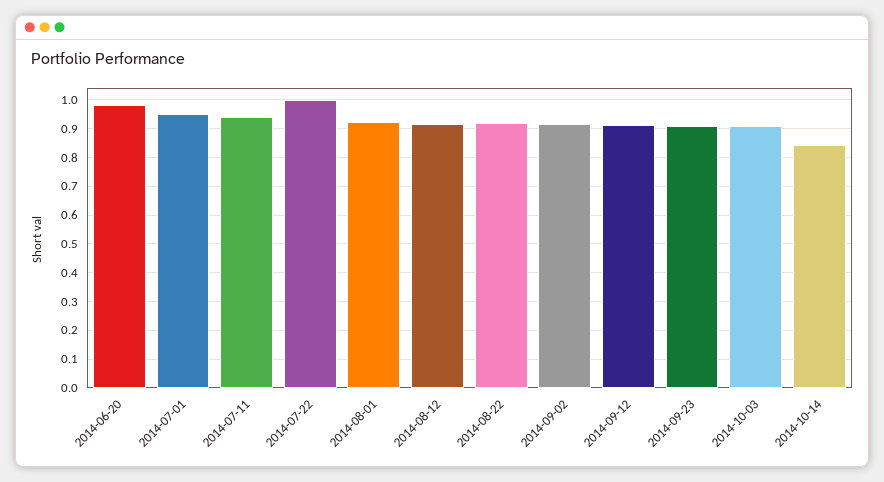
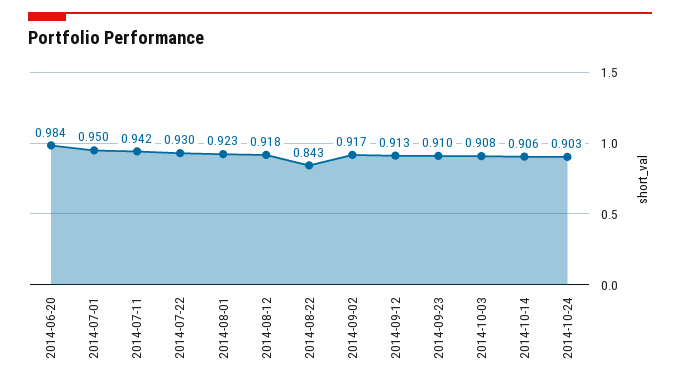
2014-07-22: 1 -> 0.93
2014-08-22: 0.925 -> 0.843
2014-10-14: 0.85 -> 0.906
2014-10-24: none -> 0.903

